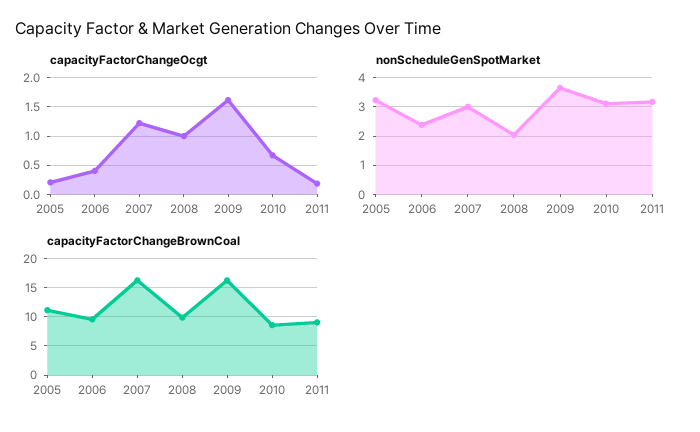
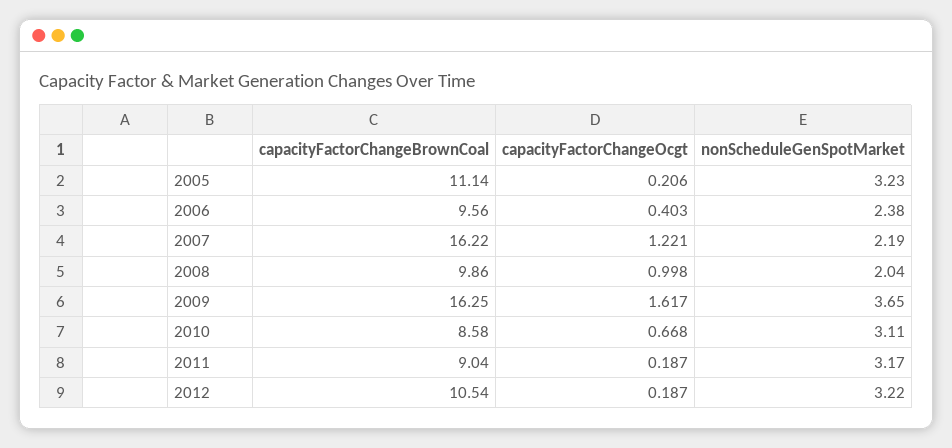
nonScheduleGenSpotMarket, 2007: 3 -> 2.19
capacityFactorChangeBrownCoal, 2012: none -> 10.54
capacityFactorChangeOcgt, 2012: none -> 0.187
nonScheduleGenSpotMarket, 2012: none -> 3.22

